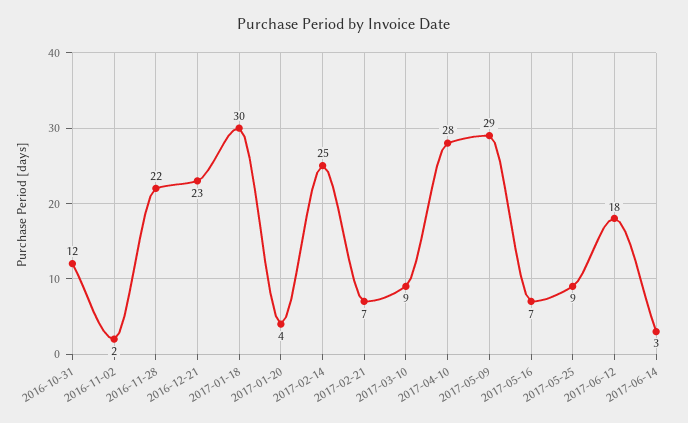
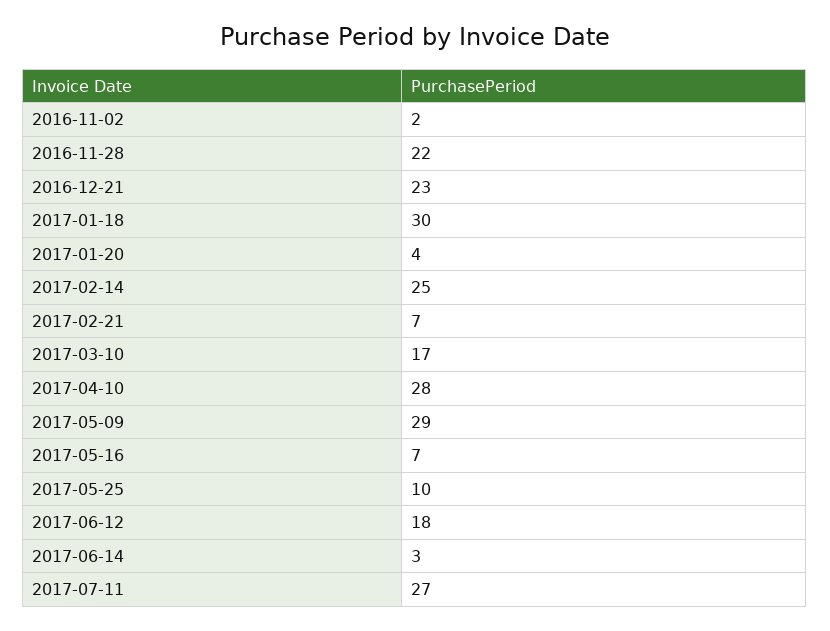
2016-10-31: 12 -> none
2017-03-10: 9 -> 17
2017-05-25: 9 -> 10
2017-07-11: none -> 27

